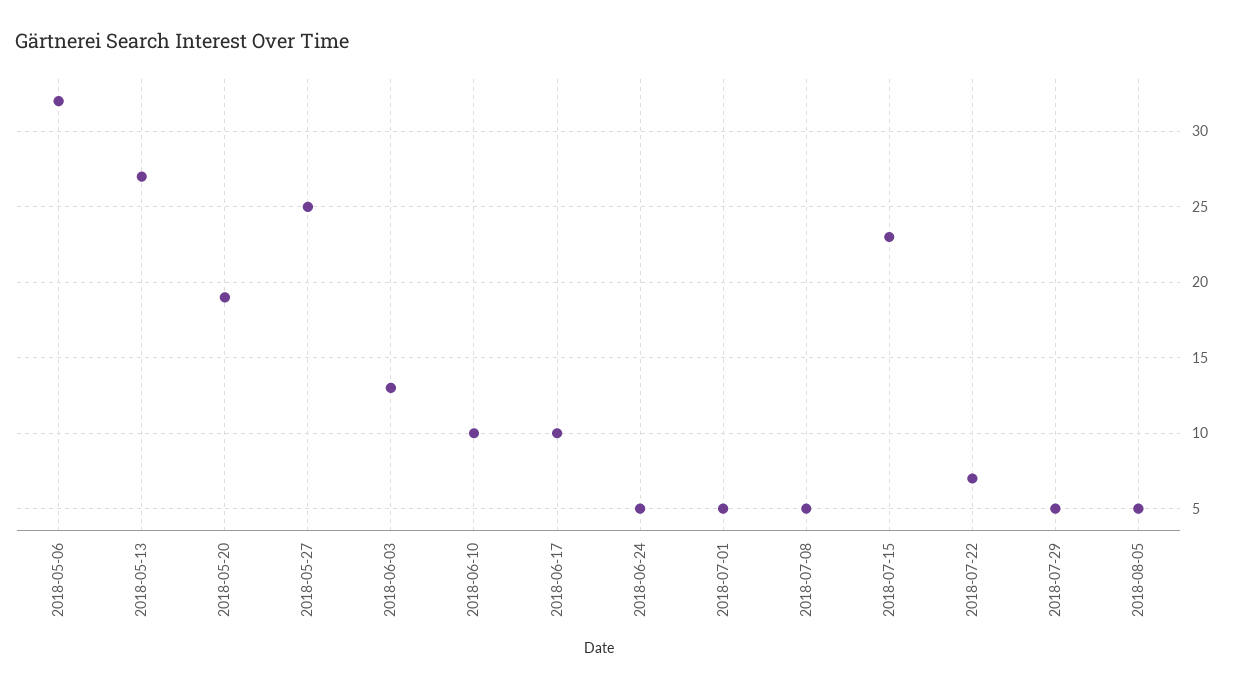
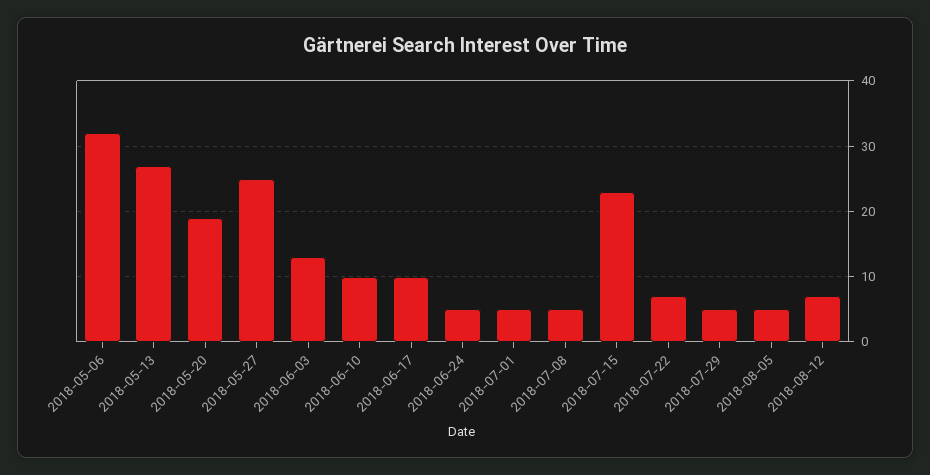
2018-08-12: none -> 7

